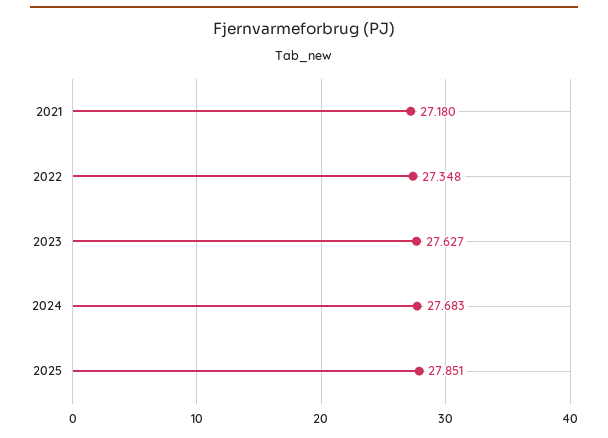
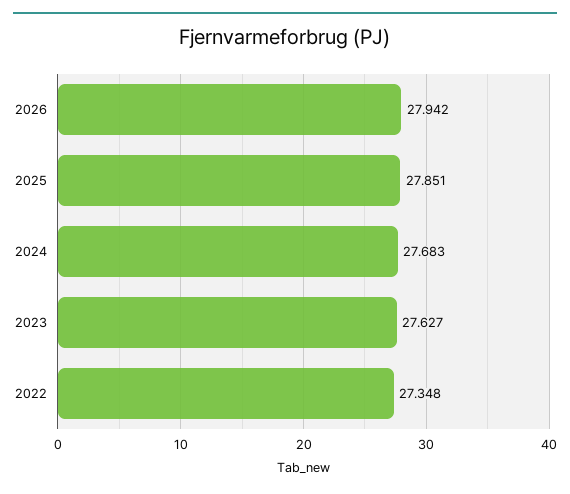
2021: 27.18 -> none
2026: none -> 27.942

